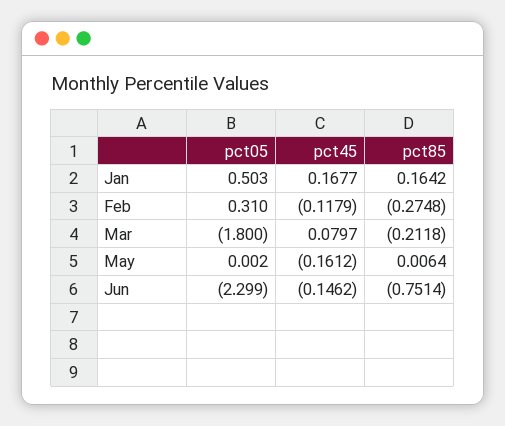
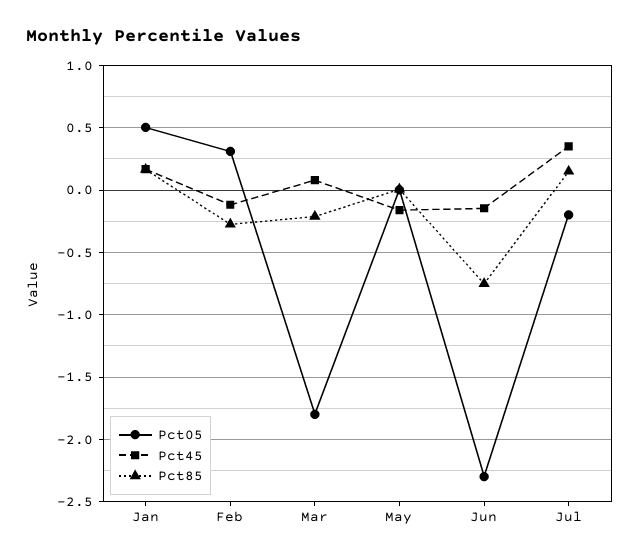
pct05, Jul: none -> -0.2
pct45, Jul: none -> 0.35
pct85, Jul: none -> 0.15

